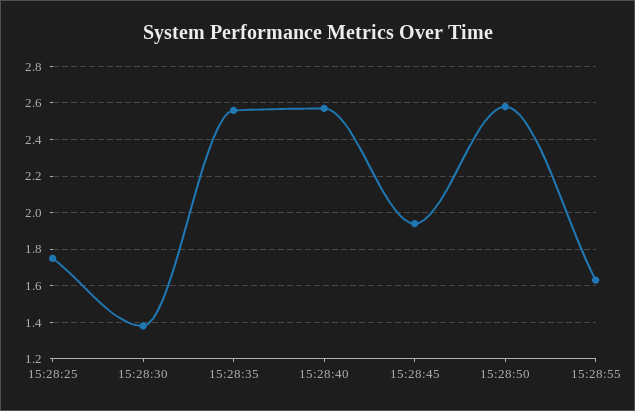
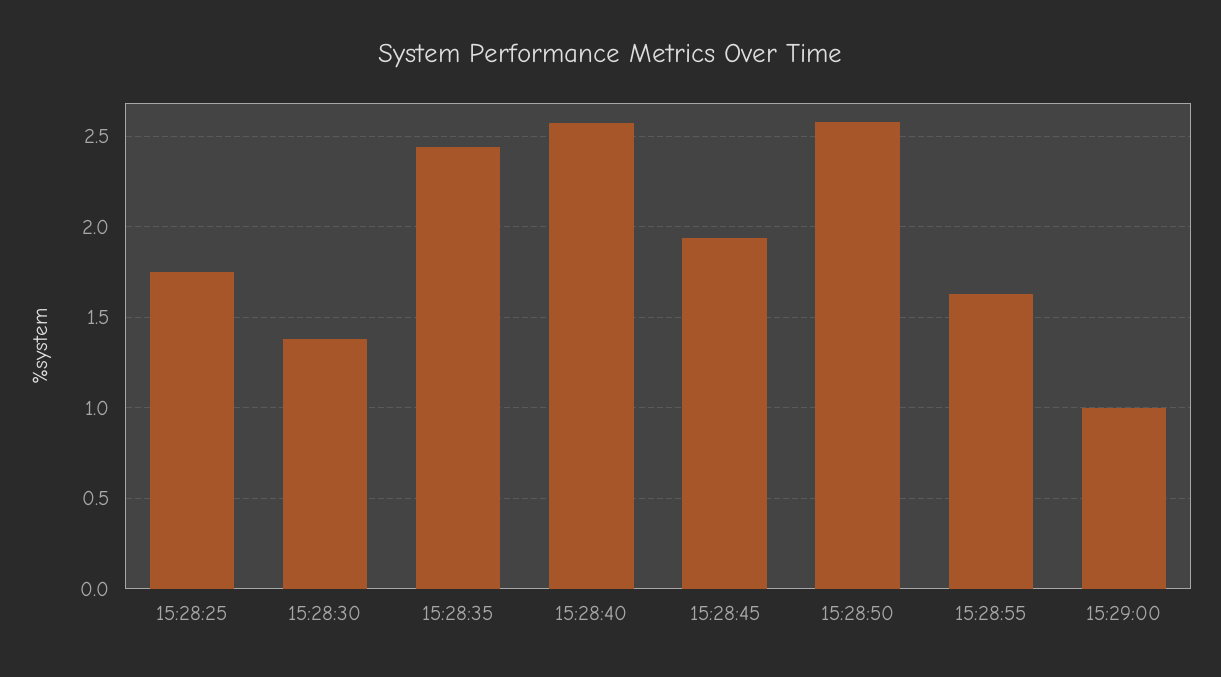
15:28:35: 2.55 -> 2.45
15:29:00: none -> 1

